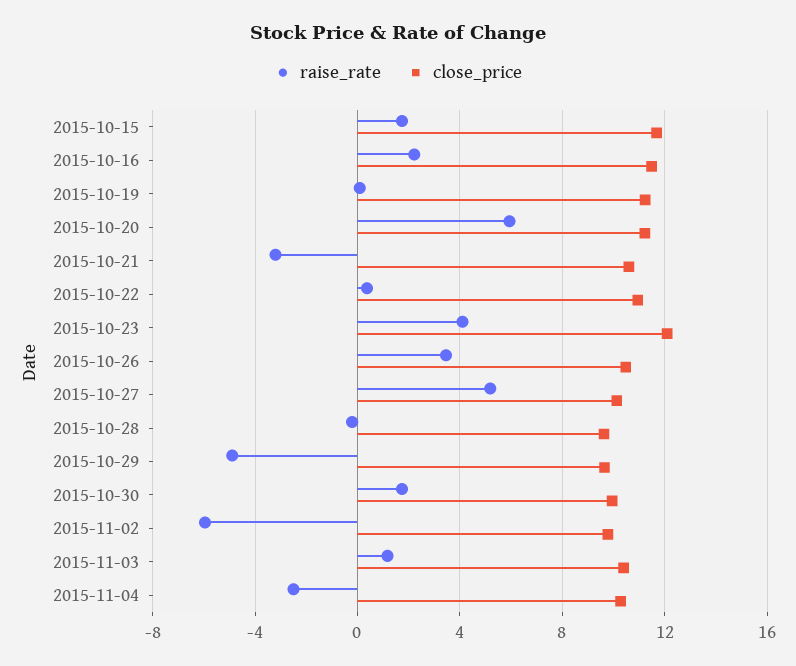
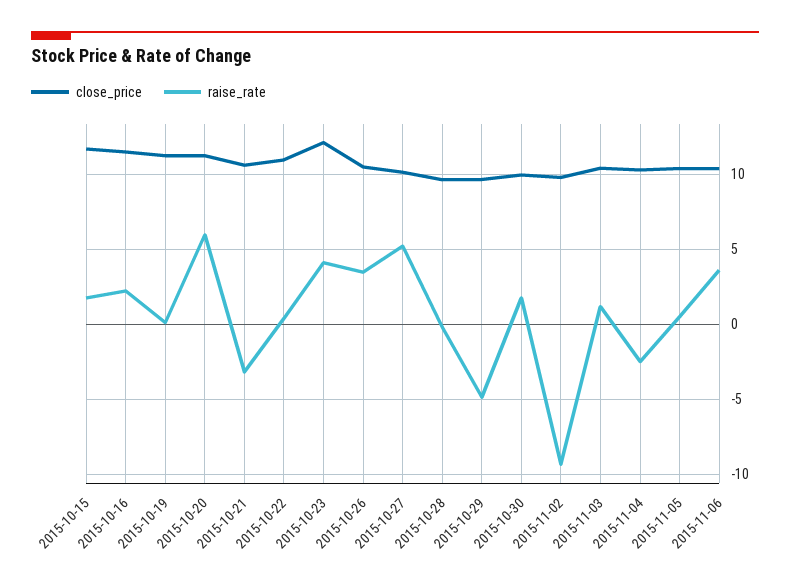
raise_rate, 2015-11-02: -6 -> -9.5
close_price, 2015-11-05: none -> 10.5
raise_rate, 2015-11-05: none -> 0.5
close_price, 2015-11-06: none -> 10.5
raise_rate, 2015-11-06: none -> 3.5

